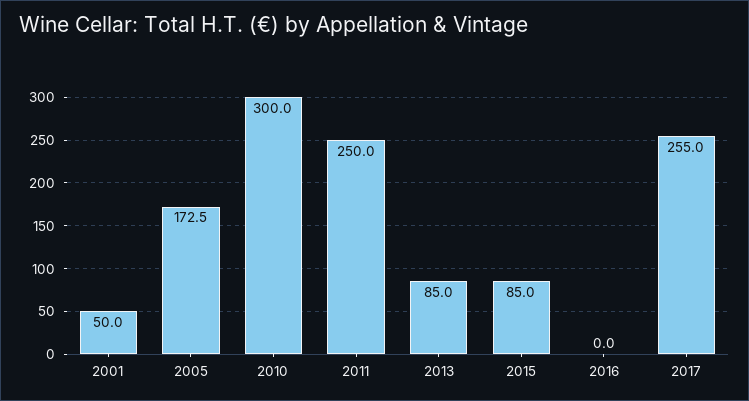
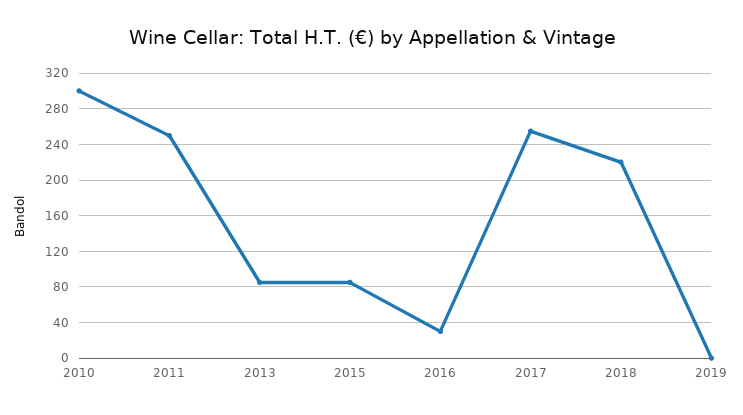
2001: 50 -> none
2005: 172.5 -> none
2016: 0 -> 30
2018: none -> 220
2019: none -> 0

